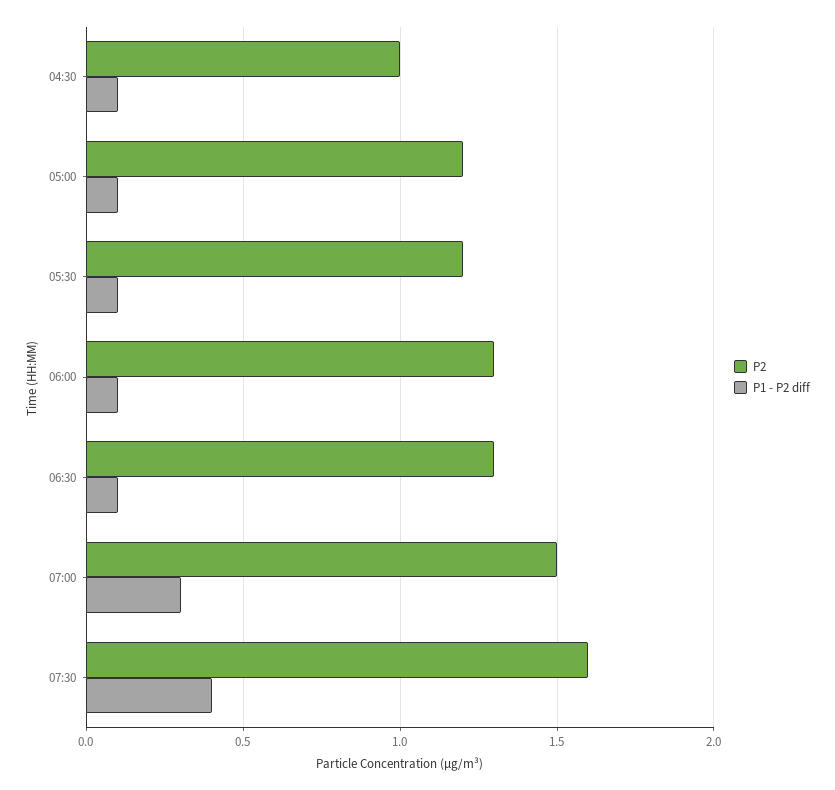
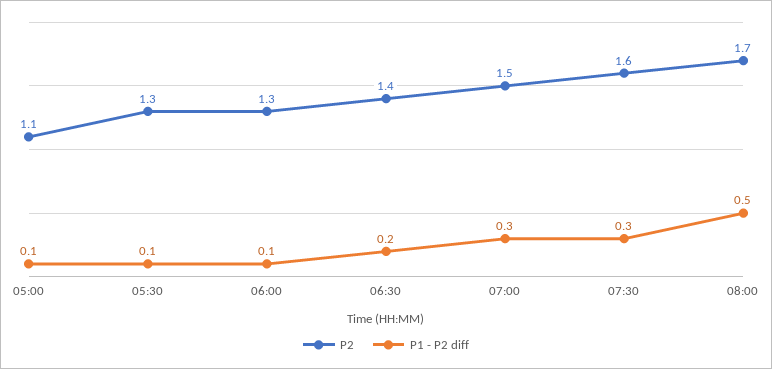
P2, 04:30: 1 -> none
P1 - P2 diff, 04:30: 0.1 -> none
P2, 05:00: 1.2 -> 1.1
P2, 05:30: 1.2 -> 1.3
P2, 06:30: 1.3 -> 1.4
P1 - P2 diff, 06:30: 0.1 -> 0.2
P1 - P2 diff, 07:30: 0.4 -> 0.3
P2, 08:00: none -> 1.7
P1 - P2 diff, 08:00: none -> 0.5

